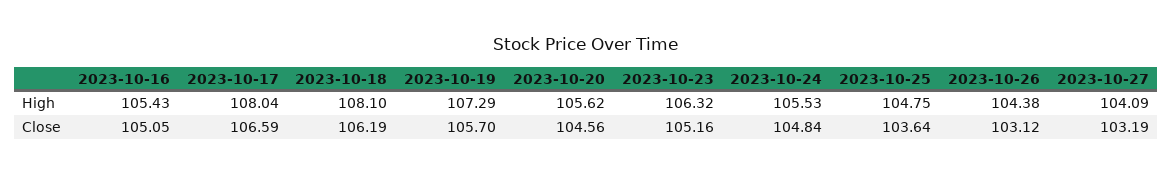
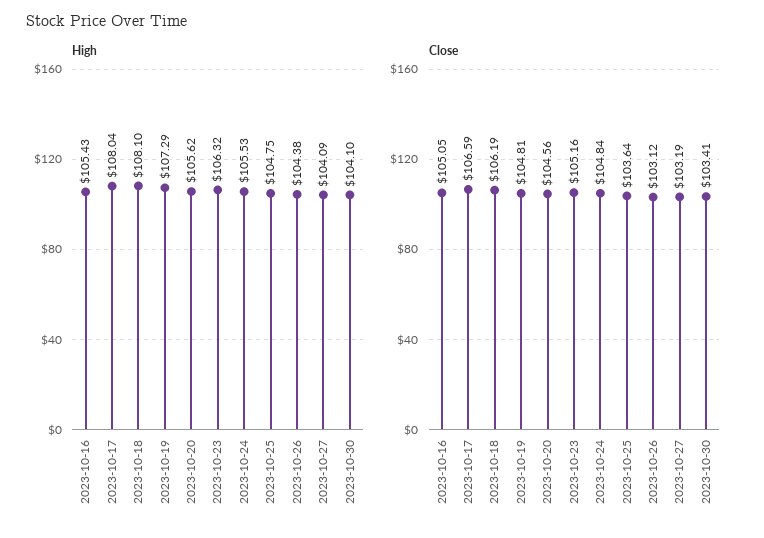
Close, 2023-10-19: 105.7 -> 104.81
High, 2023-10-30: none -> 104.1
Close, 2023-10-30: none -> 103.41

